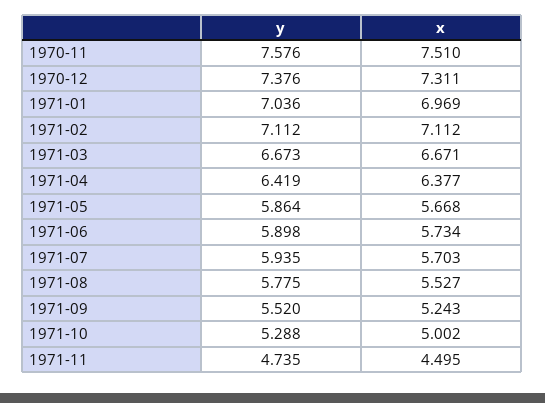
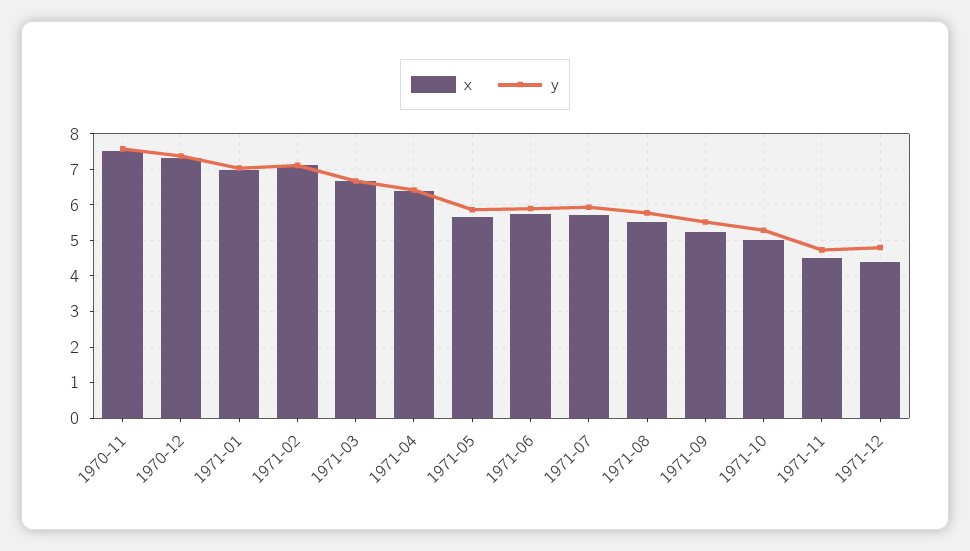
x, 1971-12: none -> 4.4
y, 1971-12: none -> 4.8

